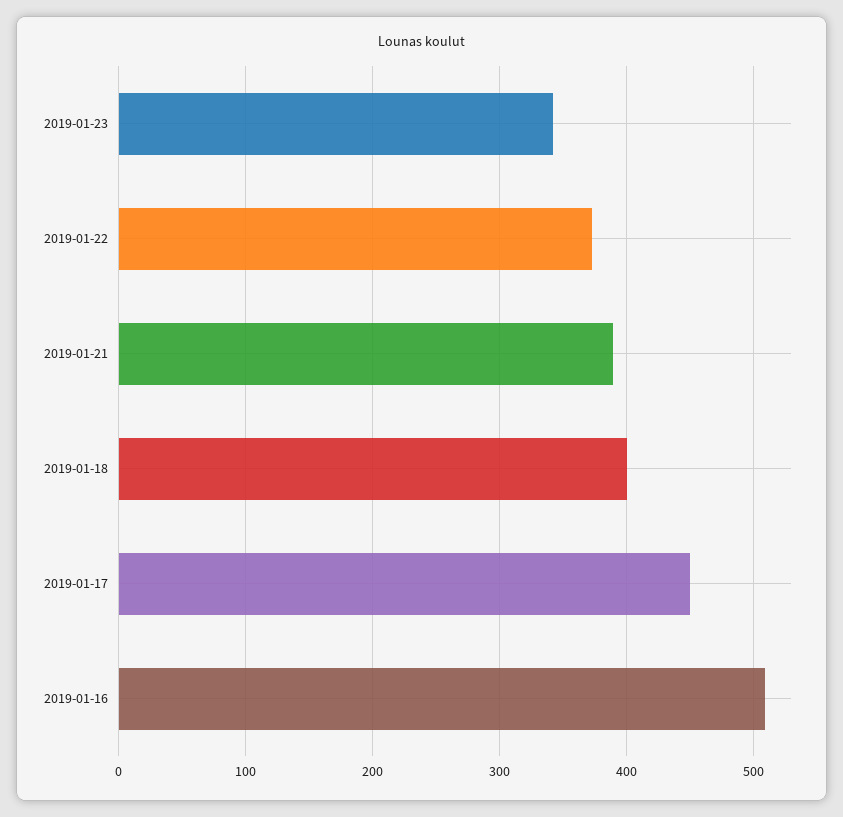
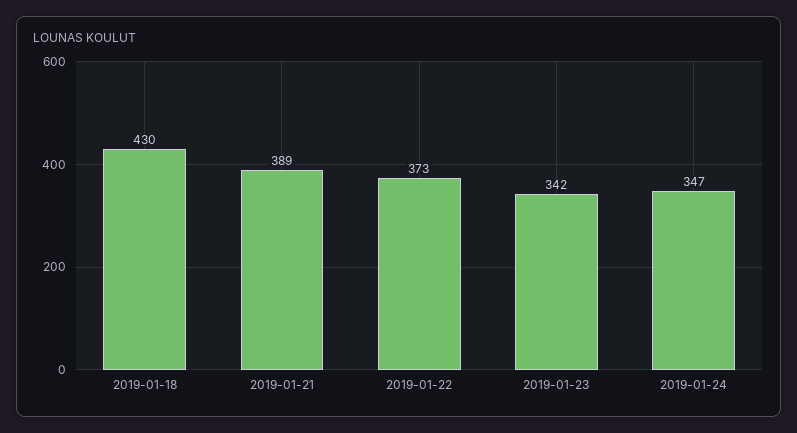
2019-01-18: 400 -> 430
2019-01-17: 450 -> none
2019-01-16: 510 -> none
2019-01-24: none -> 347

